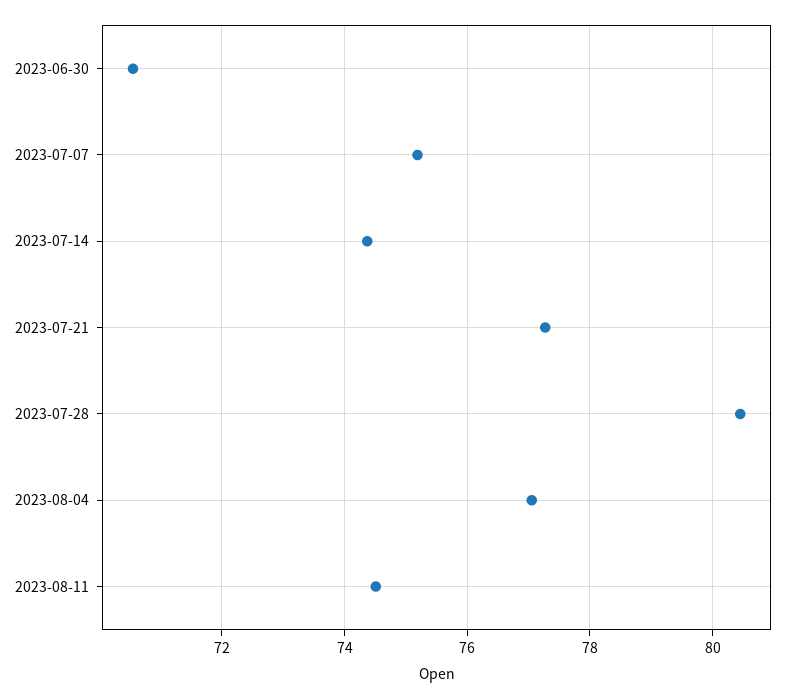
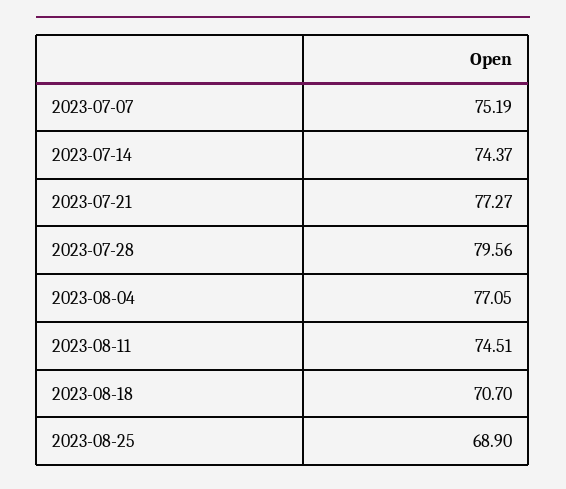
2023-06-30: 70.6 -> none
2023-07-28: 80.4 -> 79.56
2023-08-18: none -> 70.7
2023-08-25: none -> 68.9

